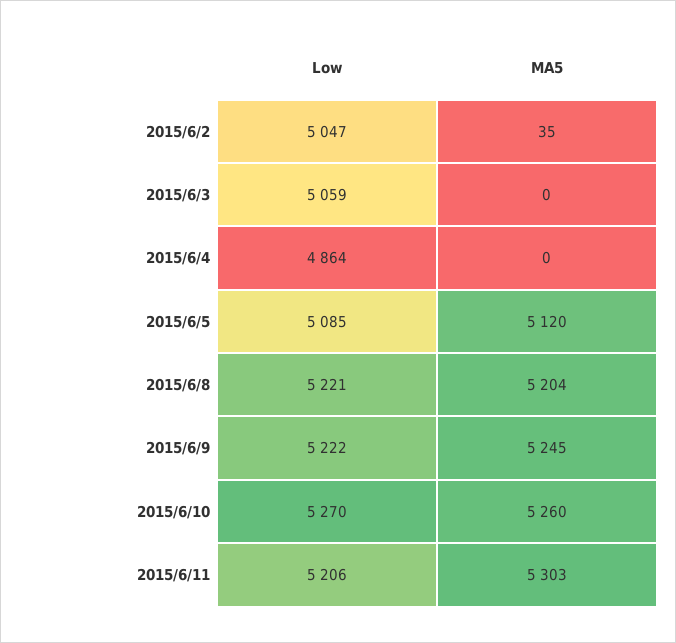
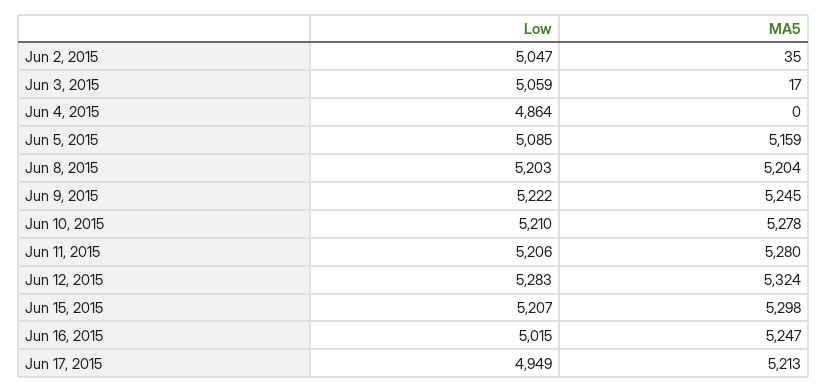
MA5, 2015/6/3: 0 -> 17
MA5, 2015/6/5: 5120 -> 5159
Low, 2015/6/8: 5221 -> 5203
Low, 2015/6/10: 5270 -> 5210
MA5, 2015/6/10: 5260 -> 5278
MA5, 2015/6/11: 5303 -> 5280
Low, Jun 12, 2015: none -> 5283
MA5, Jun 12, 2015: none -> 5324
Low, Jun 15, 2015: none -> 5207
MA5, Jun 15, 2015: none -> 5298
Low, Jun 16, 2015: none -> 5015
MA5, Jun 16, 2015: none -> 5247
Low, Jun 17, 2015: none -> 4949
MA5, Jun 17, 2015: none -> 5213

